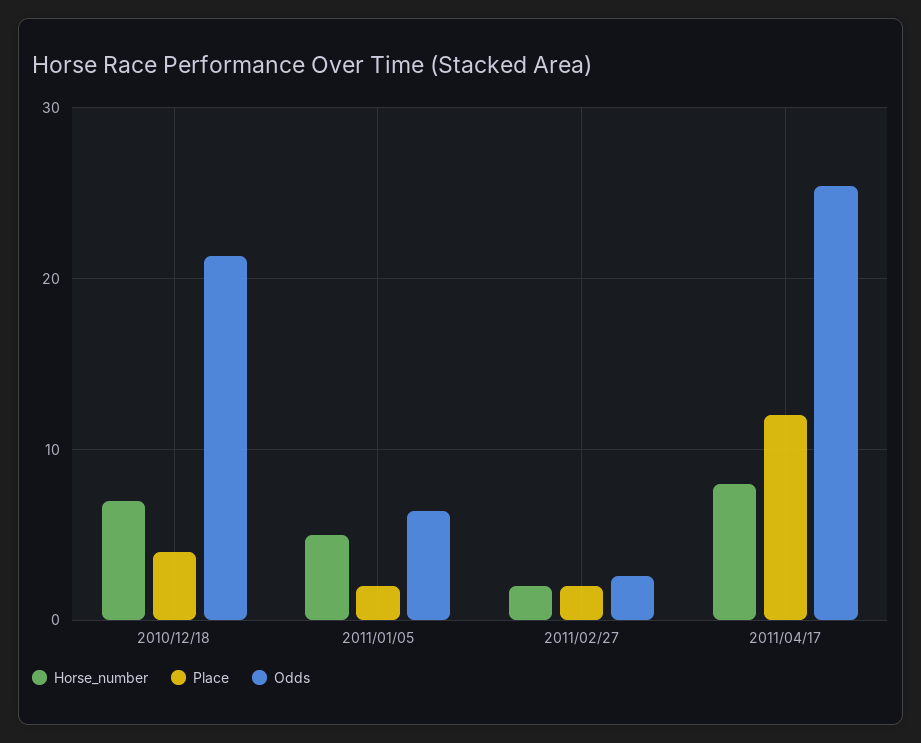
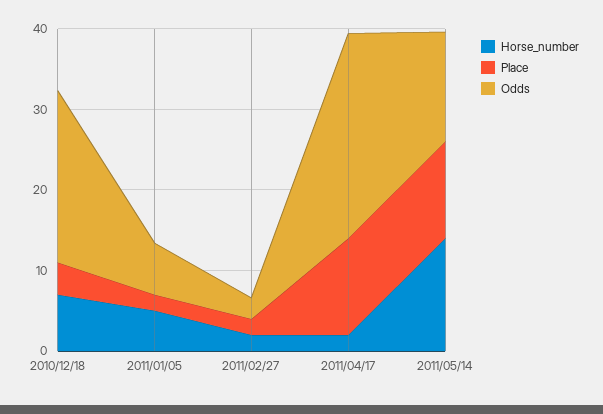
Horse_number, 2011/04/17: 8 -> 2
Horse_number, 2011/05/14: none -> 14
Place, 2011/05/14: none -> 12
Odds, 2011/05/14: none -> 14

